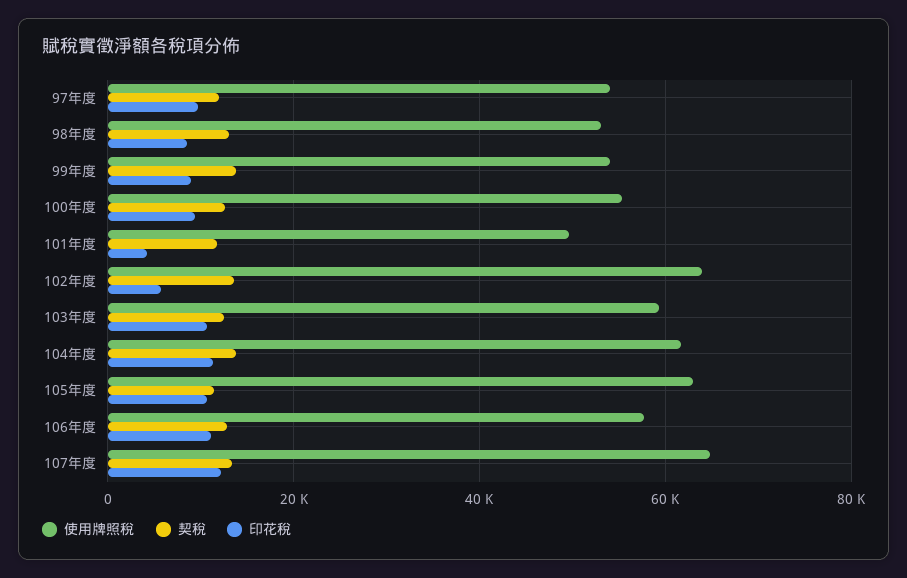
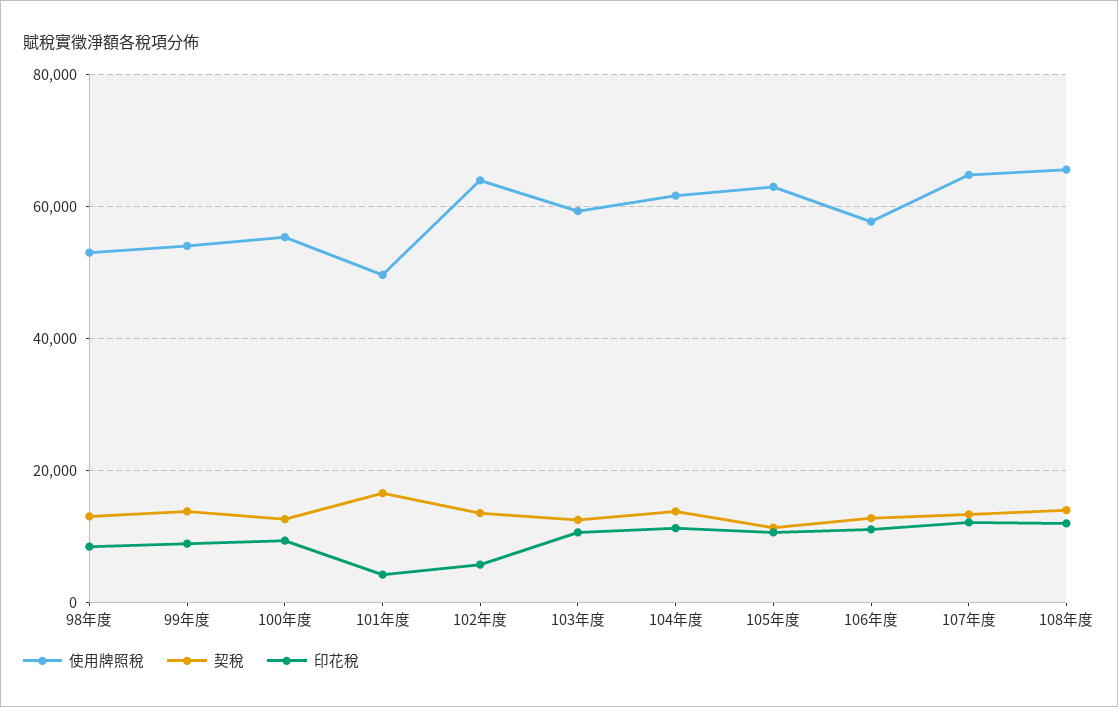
使用牌照稅, 97年度: 54000 -> none
契稅, 97年度: 12000 -> none
印花稅, 97年度: 10000 -> none
契稅, 101年度: 12000 -> 16000
使用牌照稅, 108年度: none -> 66000
契稅, 108年度: none -> 14000
印花稅, 108年度: none -> 12000

